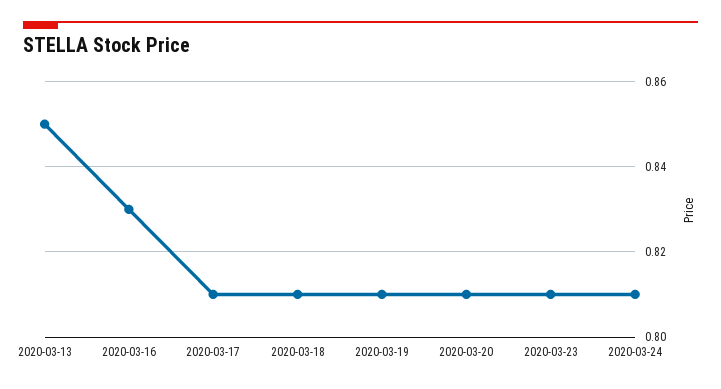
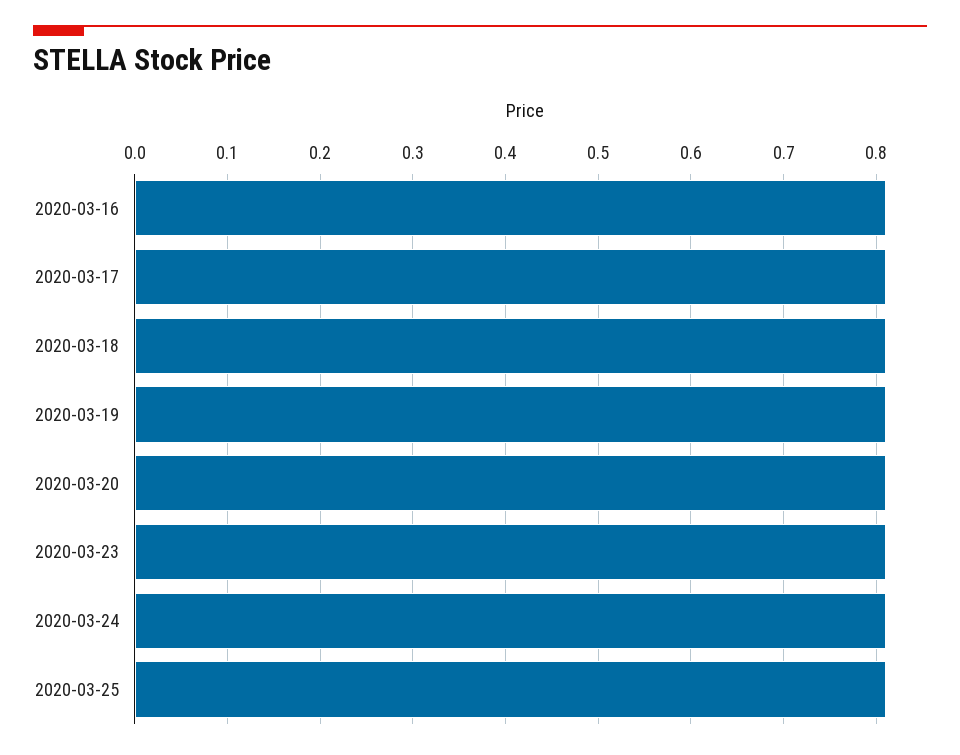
2020-03-13: 0.85 -> none
2020-03-16: 0.83 -> 0.81
2020-03-25: none -> 0.81

